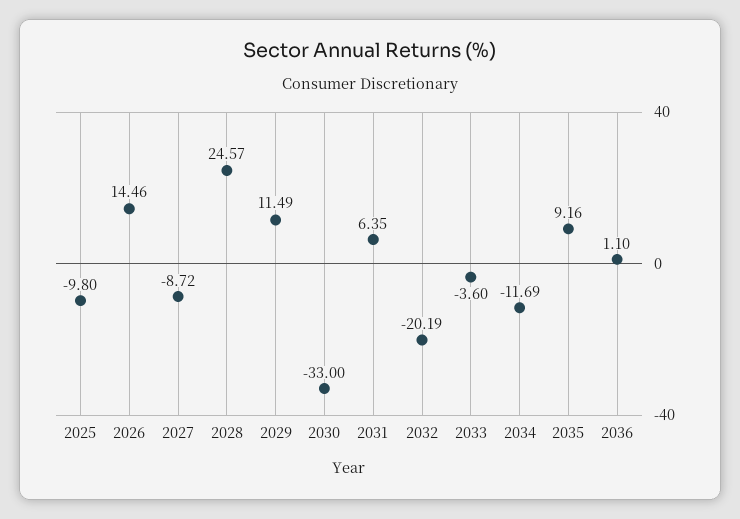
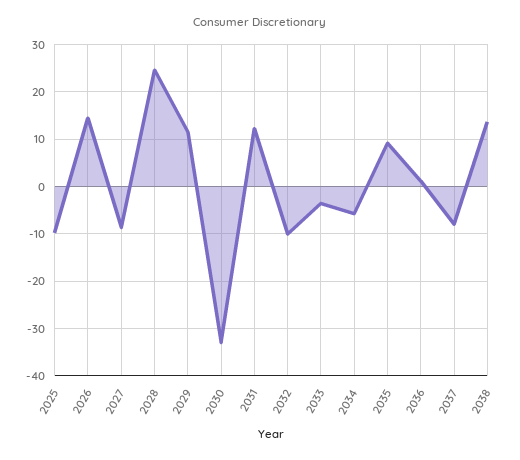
2031: 6.35 -> 12
2032: -20.19 -> -10
2034: -11.69 -> -6
2037: none -> -8
2038: none -> 14

